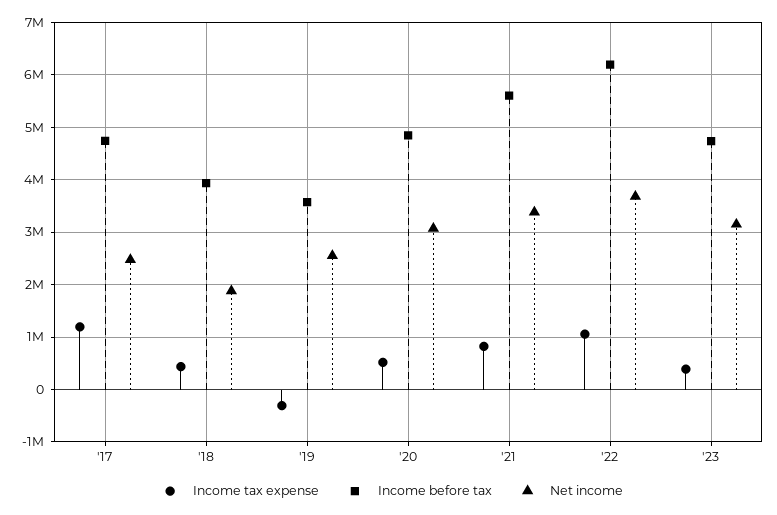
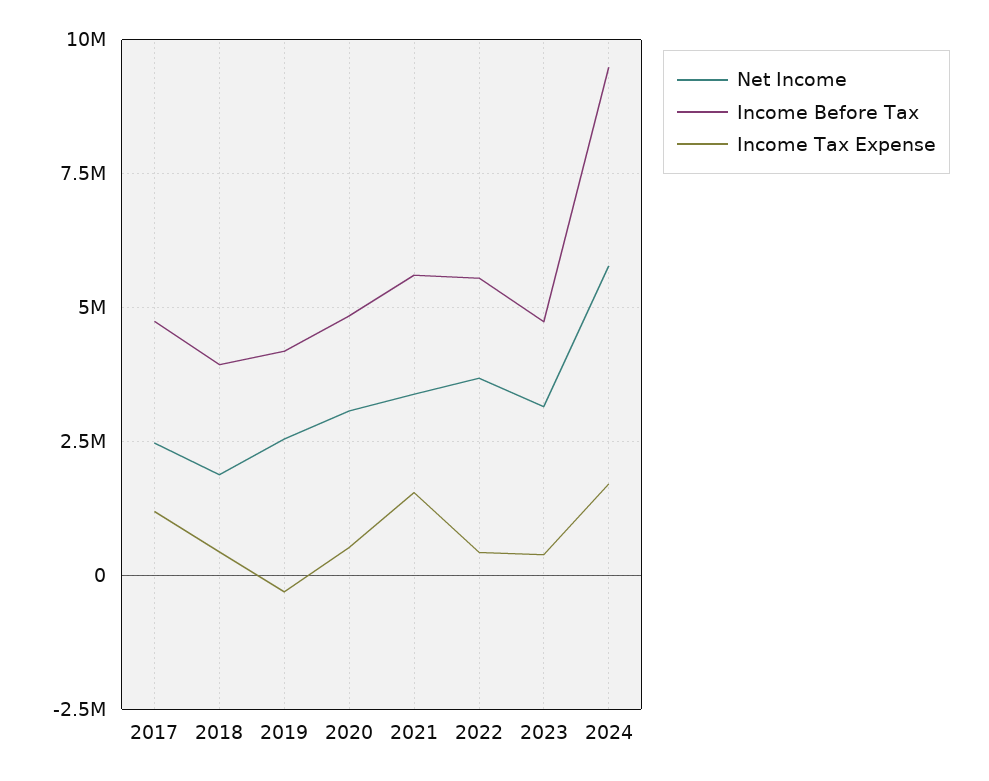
Income before tax, '19: 3600000 -> 4250000
Income tax expense, '21: 800000 -> 1500000
Income tax expense, '22: 1000000 -> 500000
Income before tax, '22: 6200000 -> 5500000
Net income, 2024: none -> 5750000
Income before tax, 2024: none -> 9500000
Income tax expense, 2024: none -> 1750000

